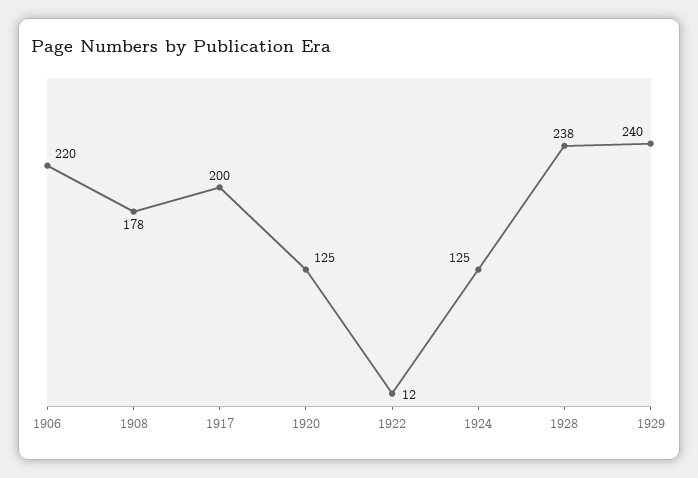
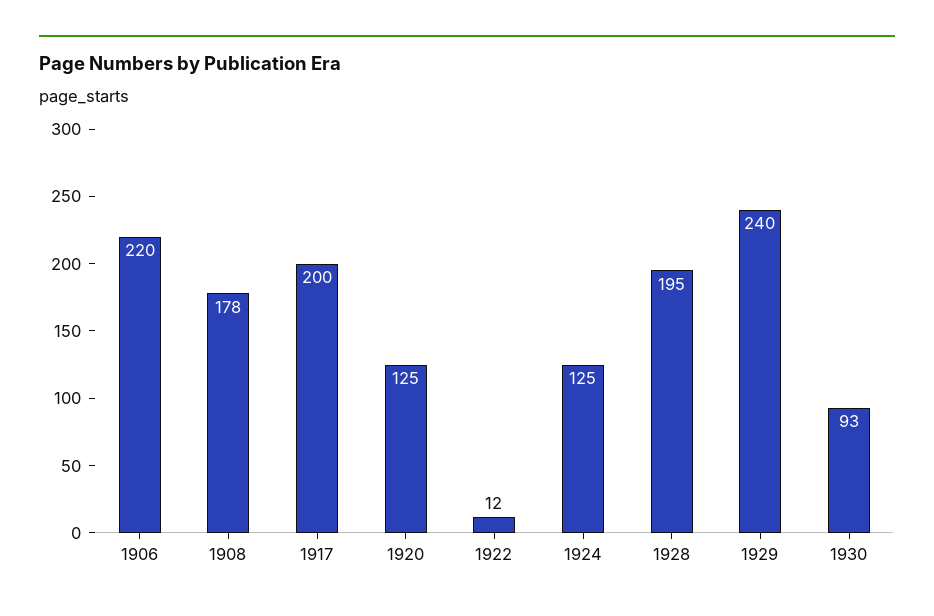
1928: 238 -> 195
1930: none -> 93

